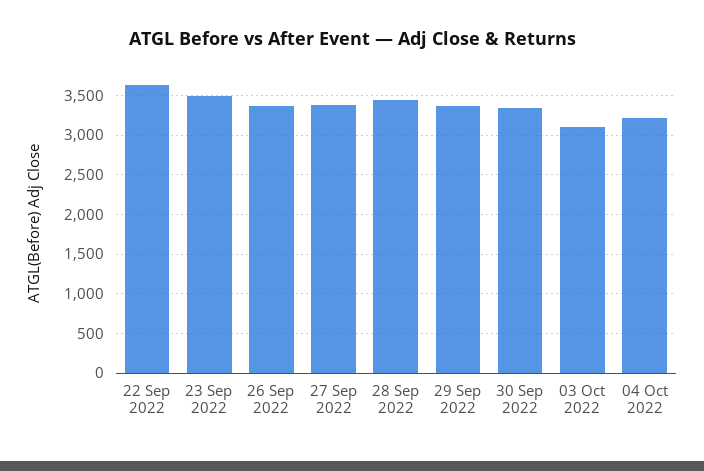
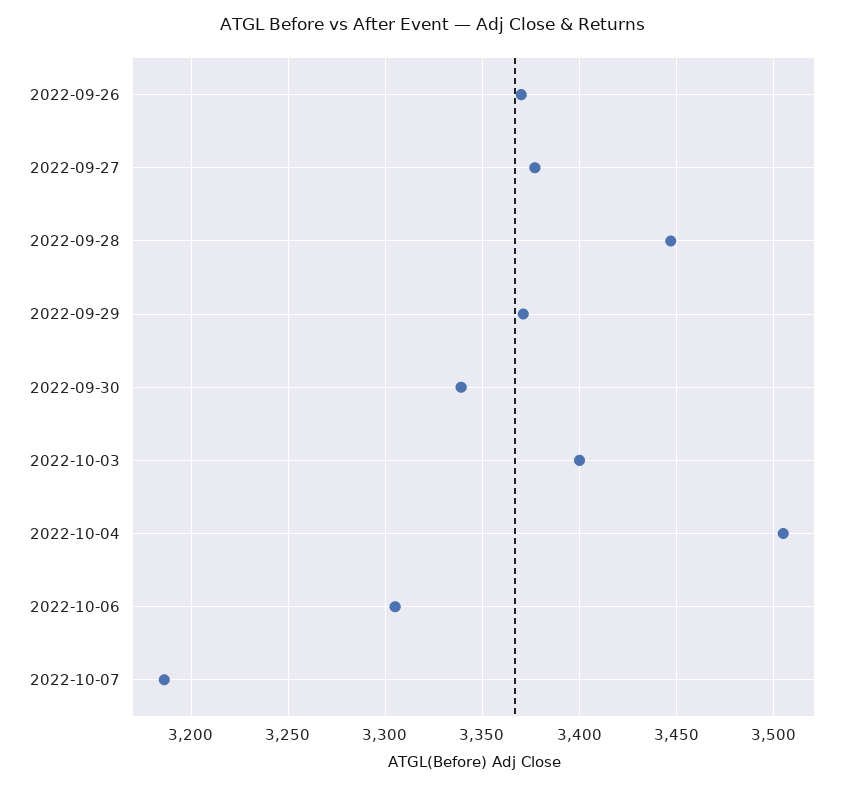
22 Sep 2022: 3600 -> none
23 Sep 2022: 3500 -> none
03 Oct 2022: 3100 -> 3400
04 Oct 2022: 3200 -> 3505
2022-10-06: none -> 3305
2022-10-07: none -> 3185

